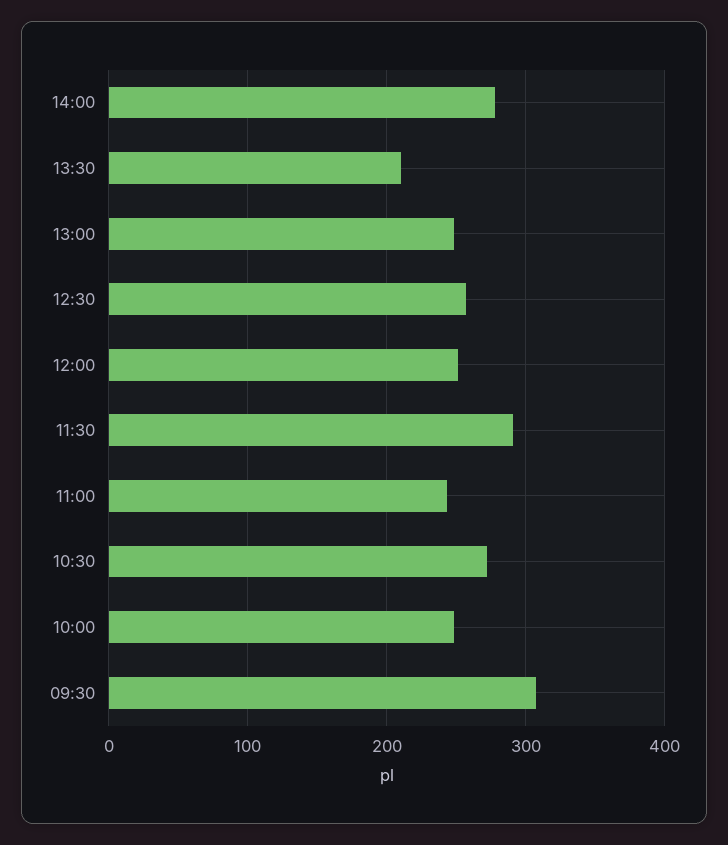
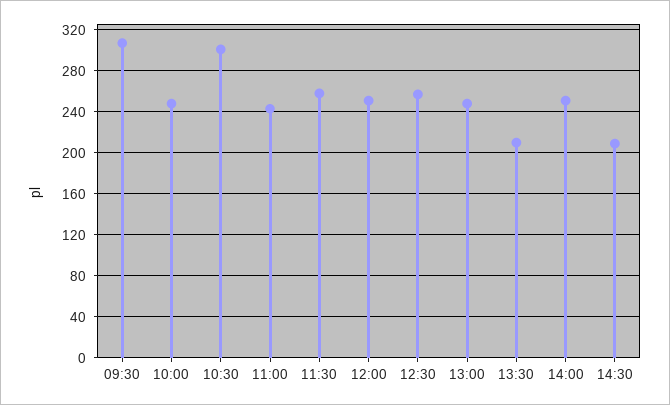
14:00: 280 -> 250
11:30: 290 -> 260
10:30: 270 -> 300
14:30: none -> 210

